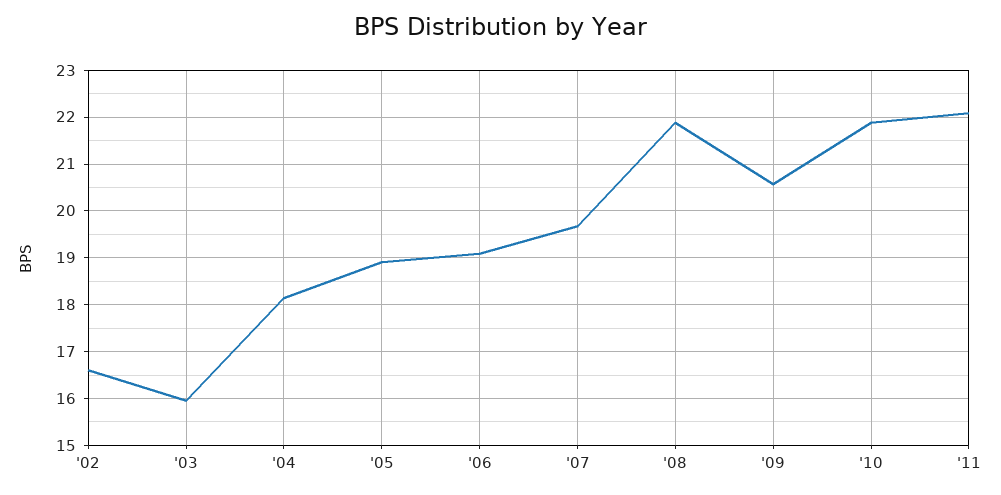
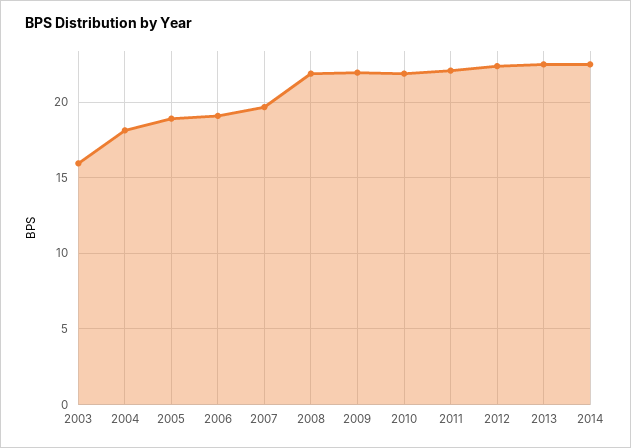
'02: 16.6 -> none
'09: 20.6 -> 22
2012: none -> 22.5
2013: none -> 22.5
2014: none -> 22.5

